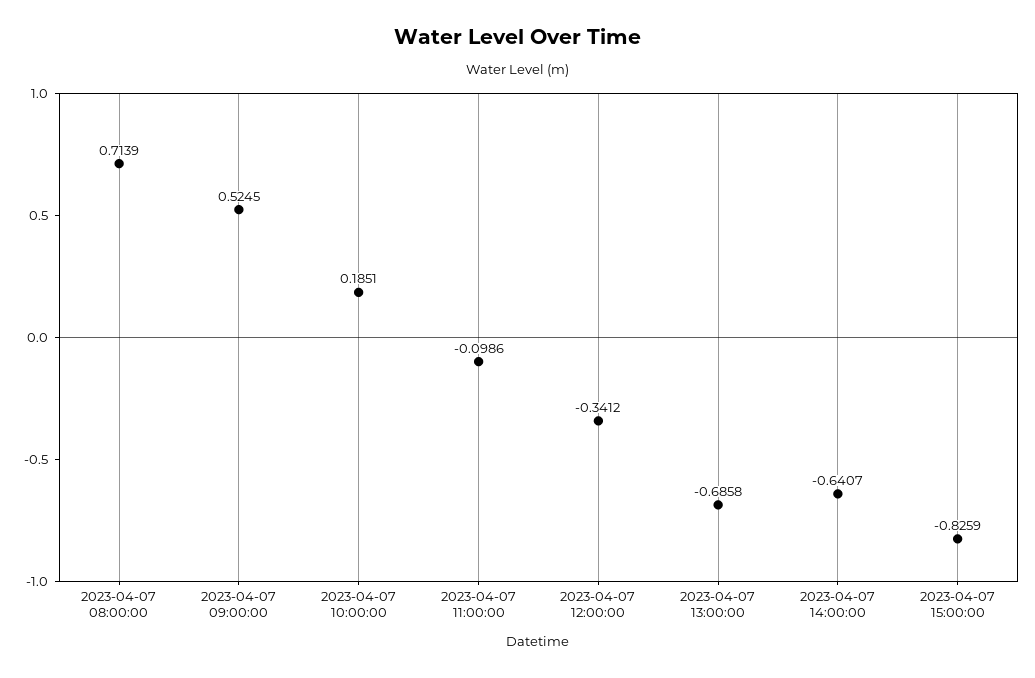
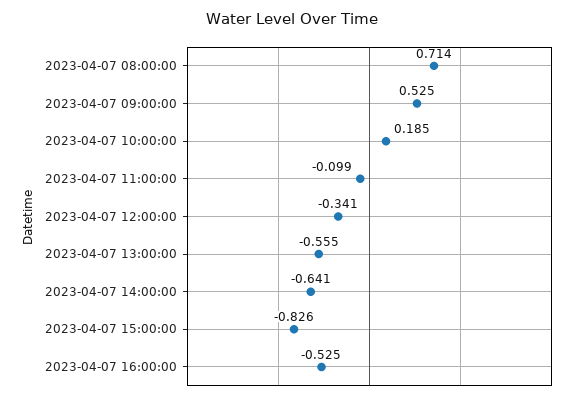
2023-04-07 13:00:00: -0.6858 -> -0.555
2023-04-07 16:00:00: none -> -0.525

